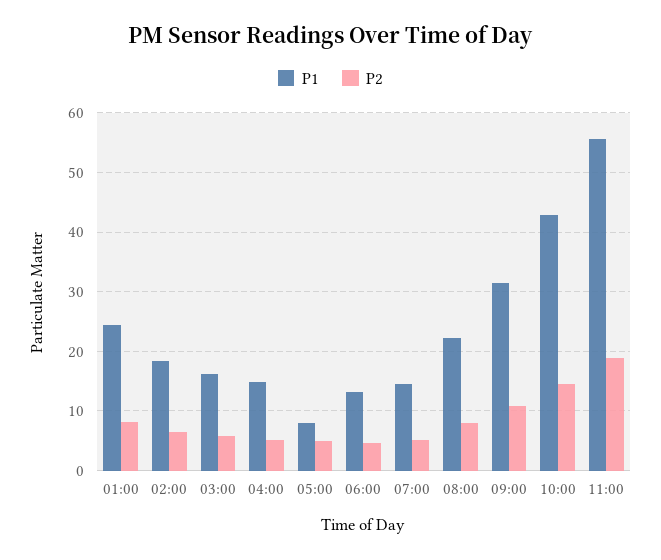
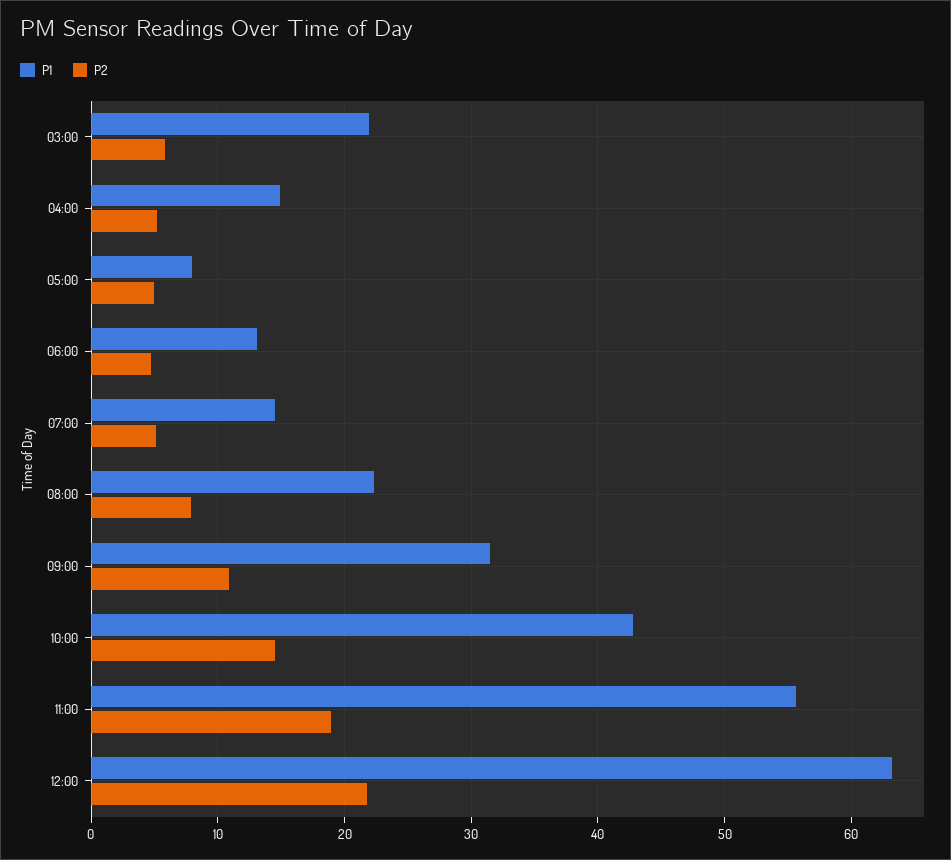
P1, 01:00: 24 -> none
P2, 01:00: 8 -> none
P1, 02:00: 18 -> none
P2, 02:00: 6 -> none
P1, 03:00: 16 -> 22
P1, 12:00: none -> 63
P2, 12:00: none -> 22

